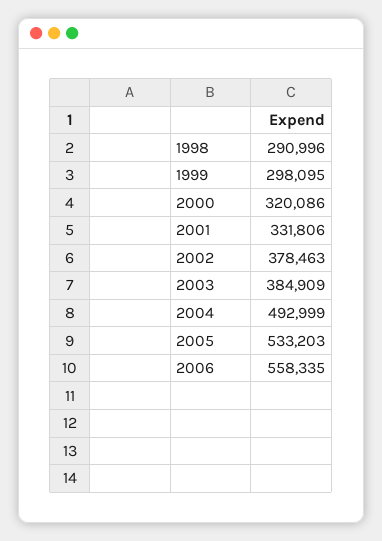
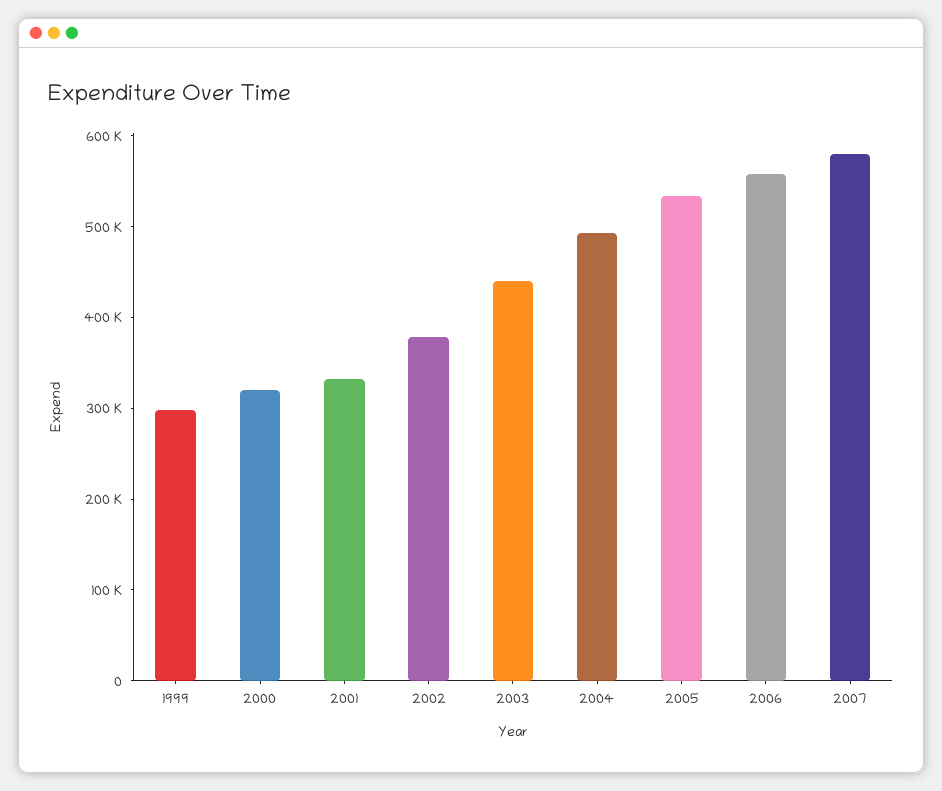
1998: 290996 -> none
2003: 384909 -> 440000
2007: none -> 580000

